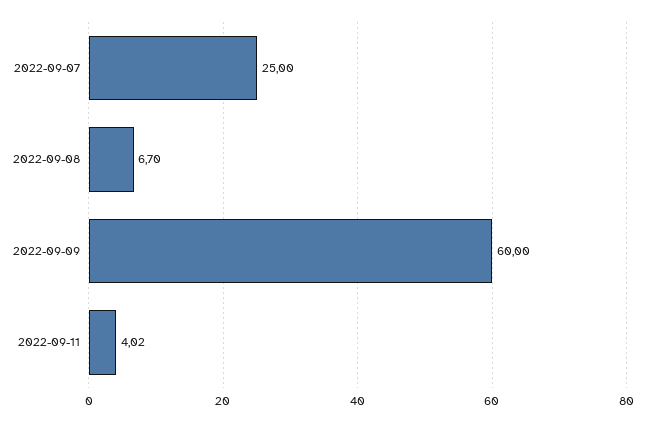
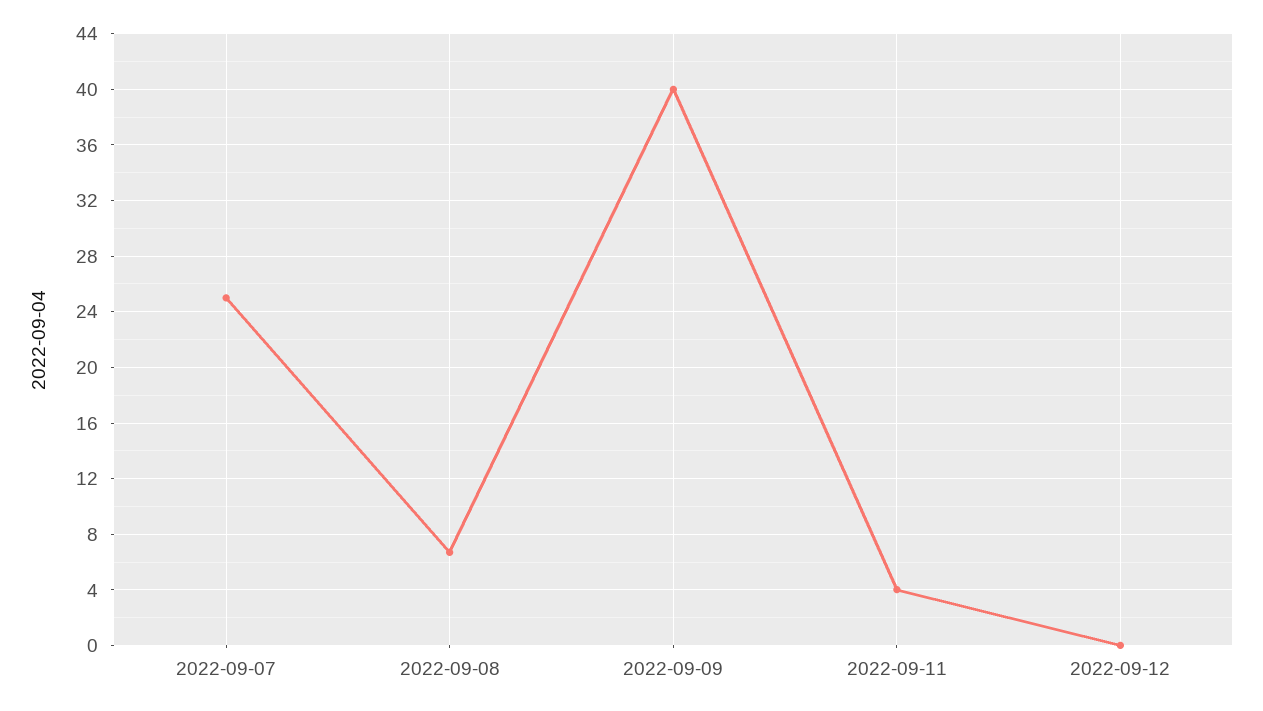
2022-09-09: 60 -> 40
2022-09-12: none -> 0

